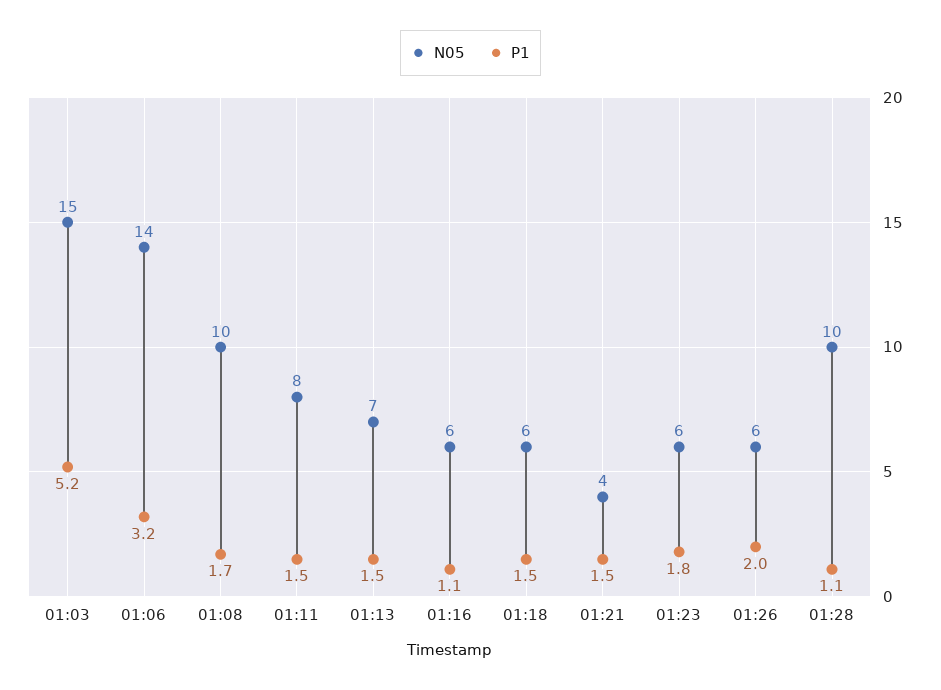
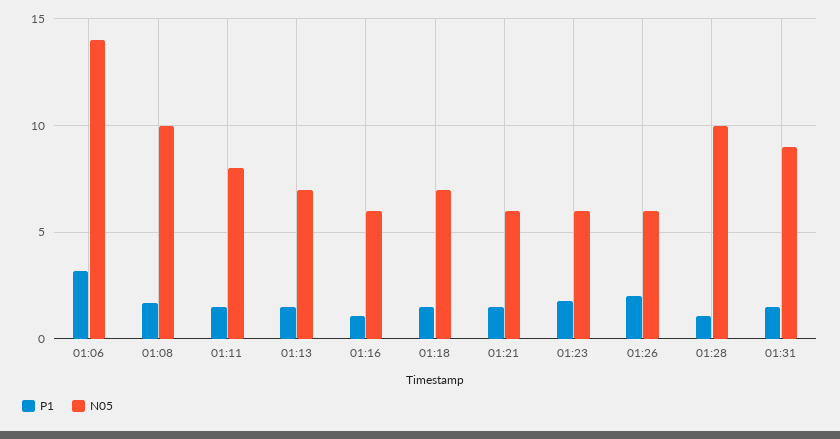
N05, 01:03: 15 -> none
P1, 01:03: 5.2 -> none
N05, 01:18: 6 -> 7
N05, 01:21: 4 -> 6
P1, 01:31: none -> 1.5
N05, 01:31: none -> 9

